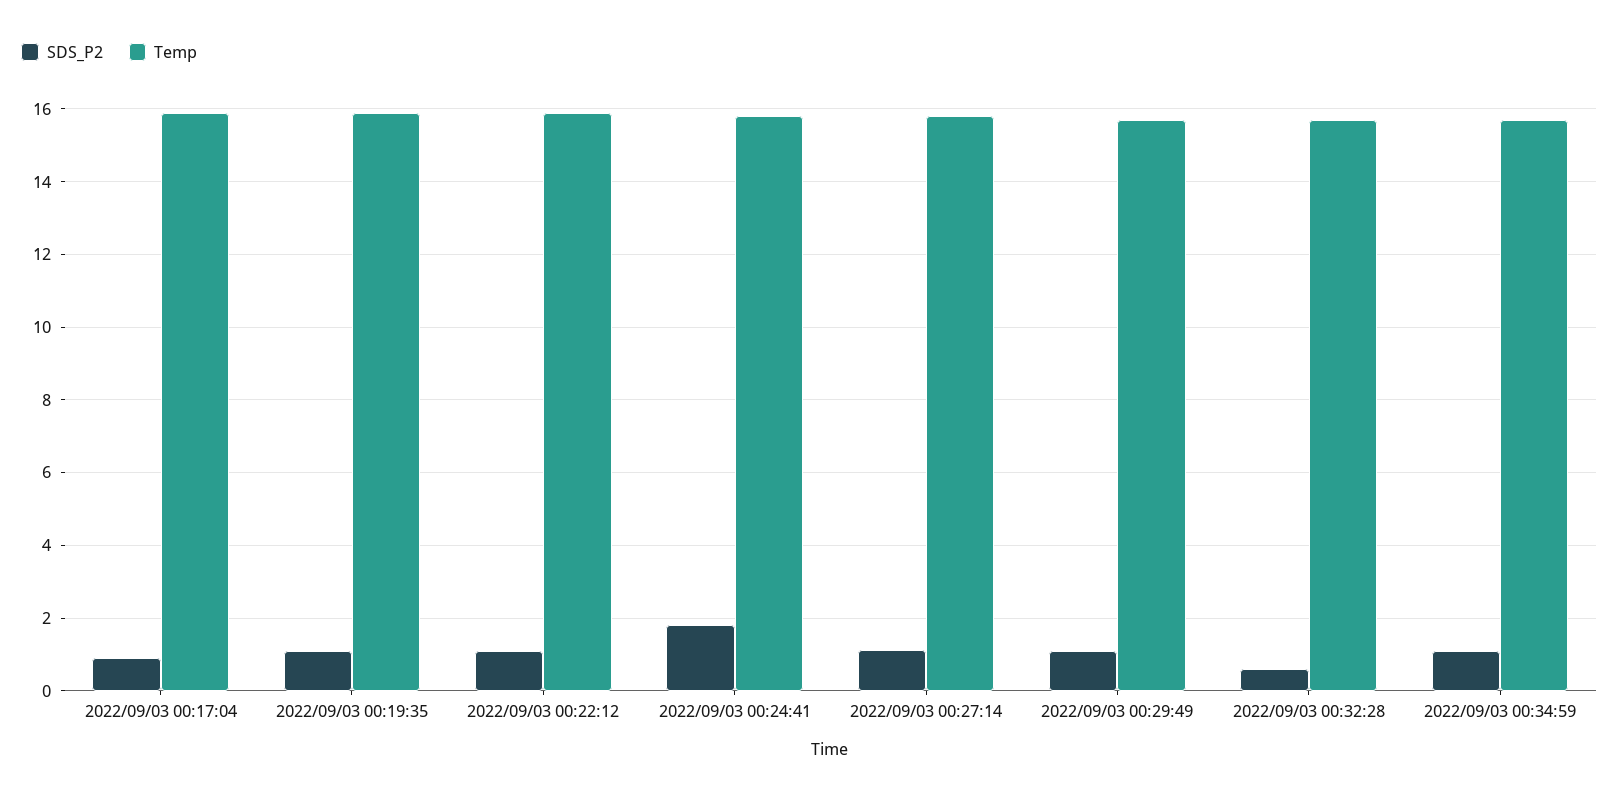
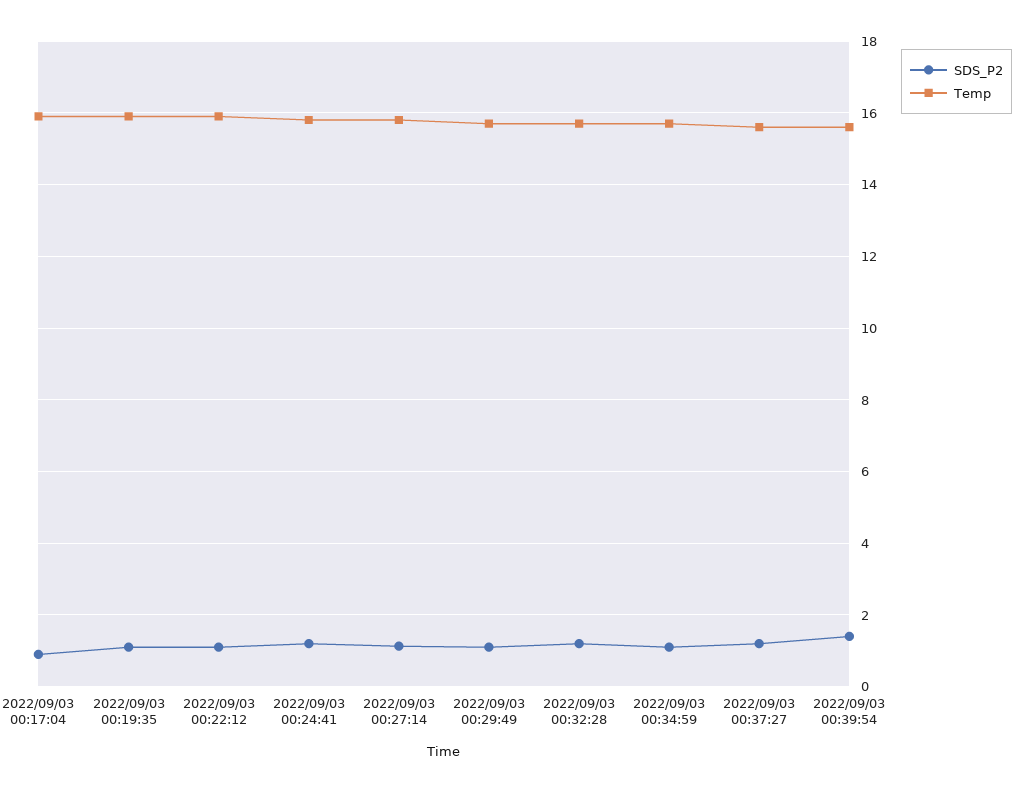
SDS_P2, 2022/09/03 00:24:41: 1.8 -> 1.2
SDS_P2, 2022/09/03 00:32:28: 0.6 -> 1.2
SDS_P2, 2022/09/03 00:37:27: none -> 1.2
Temp, 2022/09/03 00:37:27: none -> 15.6
SDS_P2, 2022/09/03 00:39:54: none -> 1.4
Temp, 2022/09/03 00:39:54: none -> 15.6

